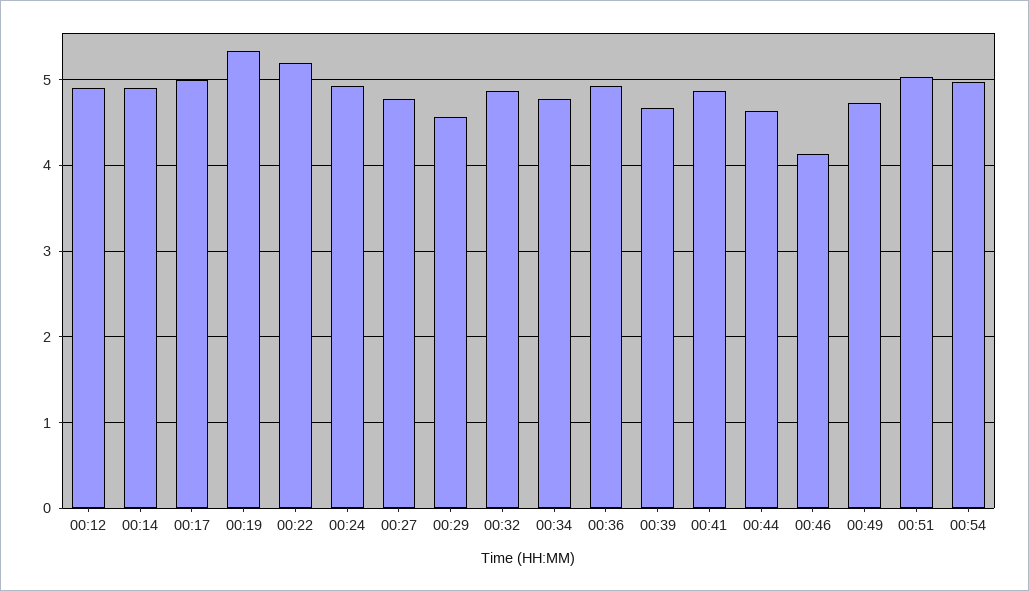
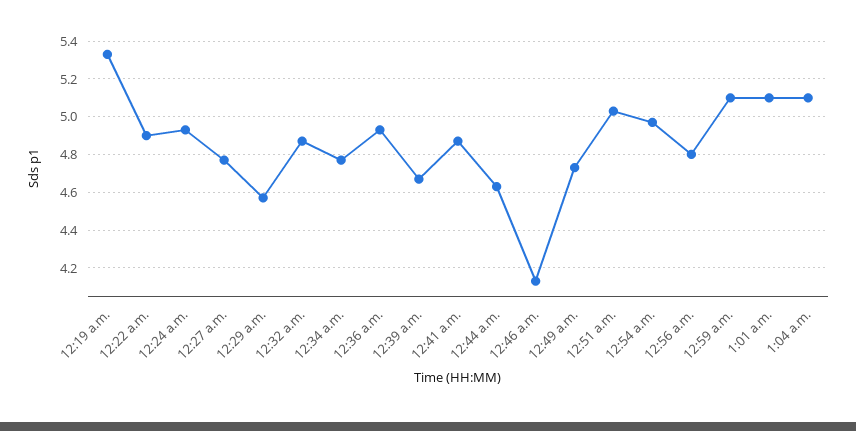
00:12: 4.9 -> none
00:14: 4.9 -> none
00:17: 5 -> none
00:22: 5.2 -> 4.9
12:56 a.m.: none -> 4.8
12:59 a.m.: none -> 5.1
1:01 a.m.: none -> 5.1
1:04 a.m.: none -> 5.1

